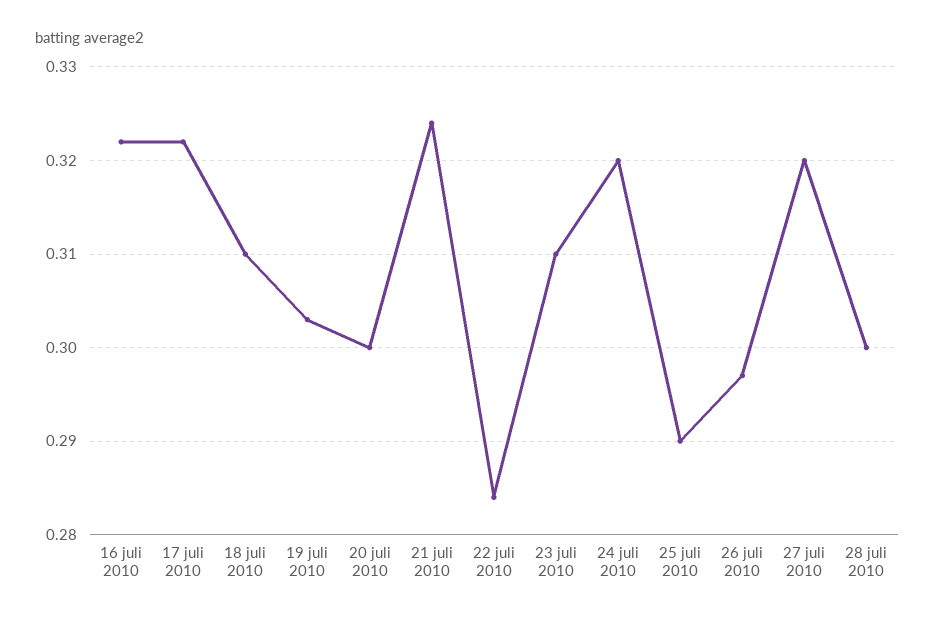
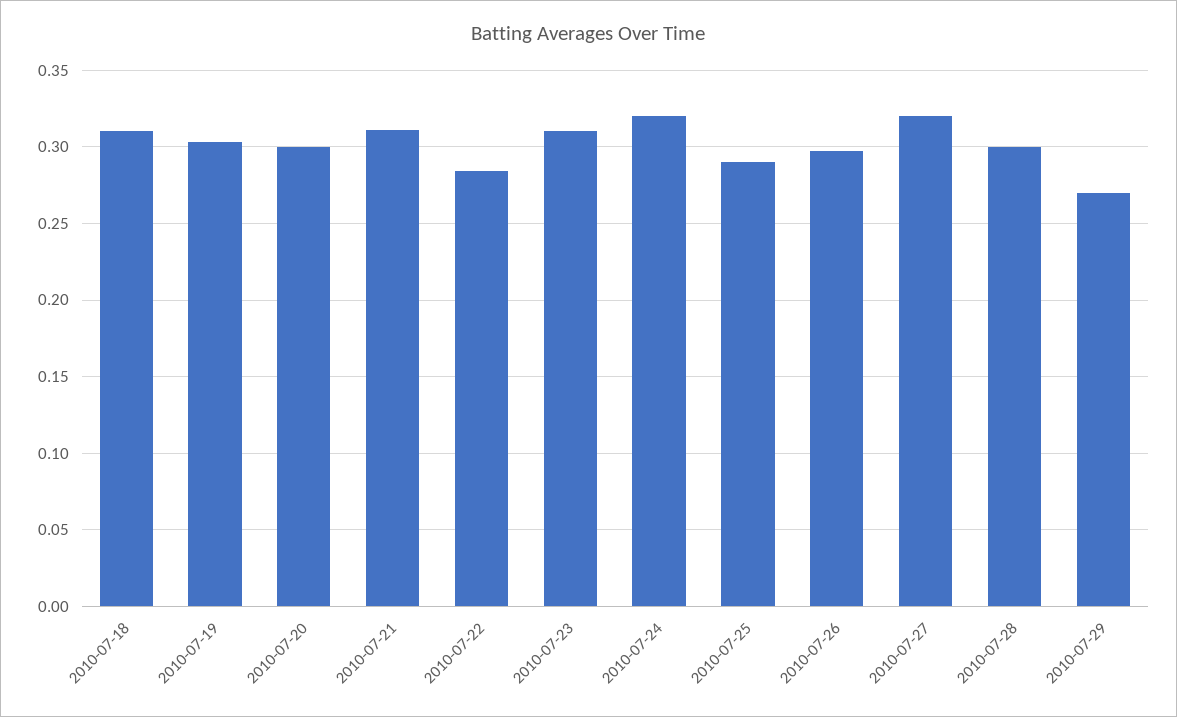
16 juli 2010: 0.322 -> none
17 juli 2010: 0.322 -> none
21 juli 2010: 0.324 -> 0.31
2010-07-29: none -> 0.27

